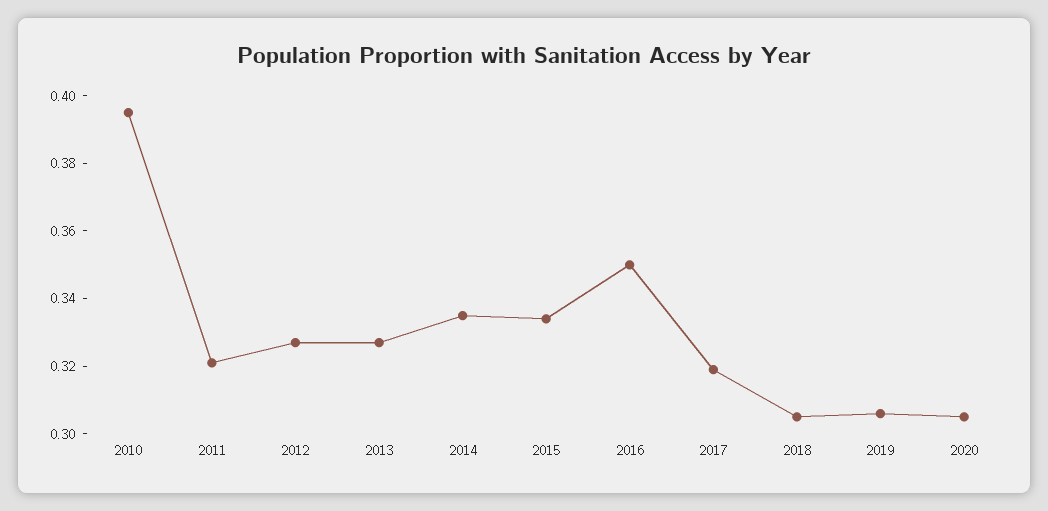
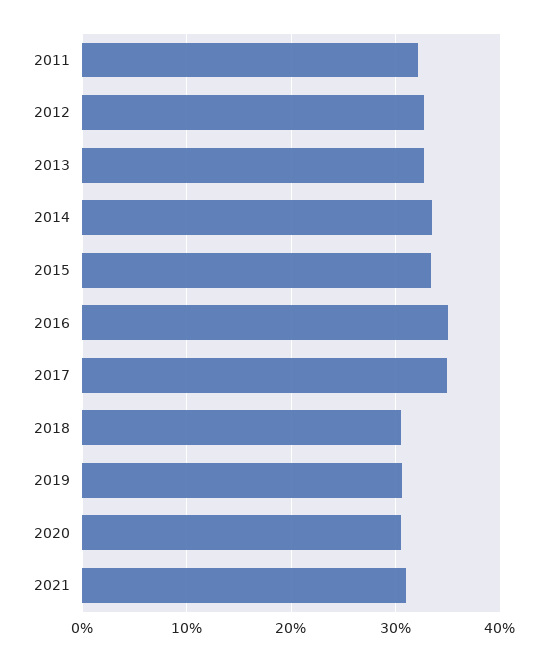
2010: 0.395 -> none
2017: 0.32 -> 0.35
2021: none -> 0.31

